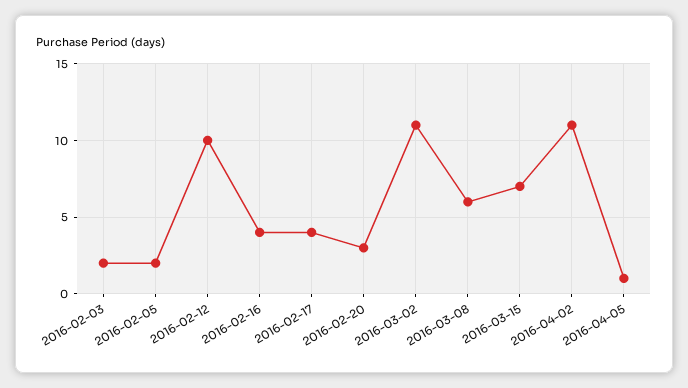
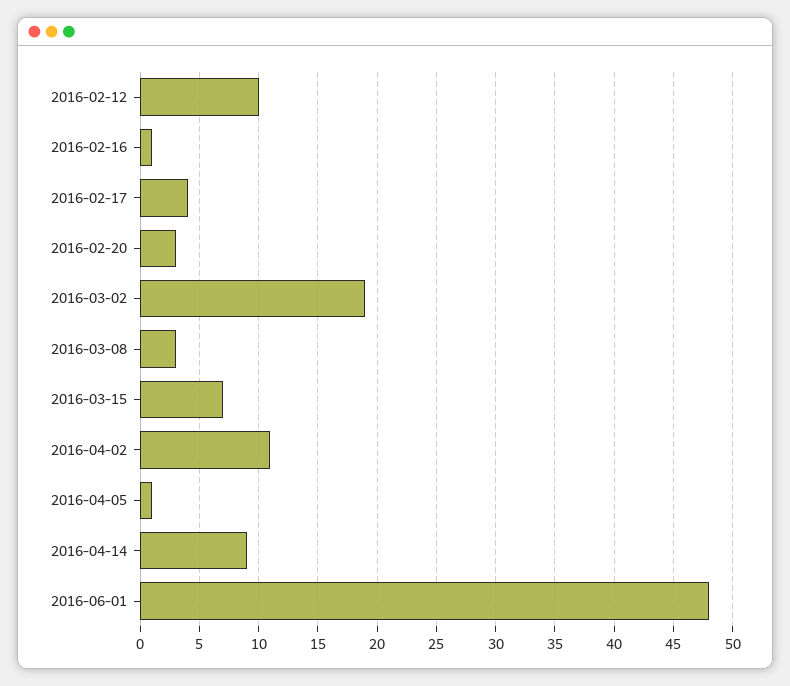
2016-02-03: 2 -> none
2016-02-05: 2 -> none
2016-02-16: 4 -> 1
2016-03-02: 11 -> 19
2016-03-08: 6 -> 3
2016-04-14: none -> 9
2016-06-01: none -> 48

